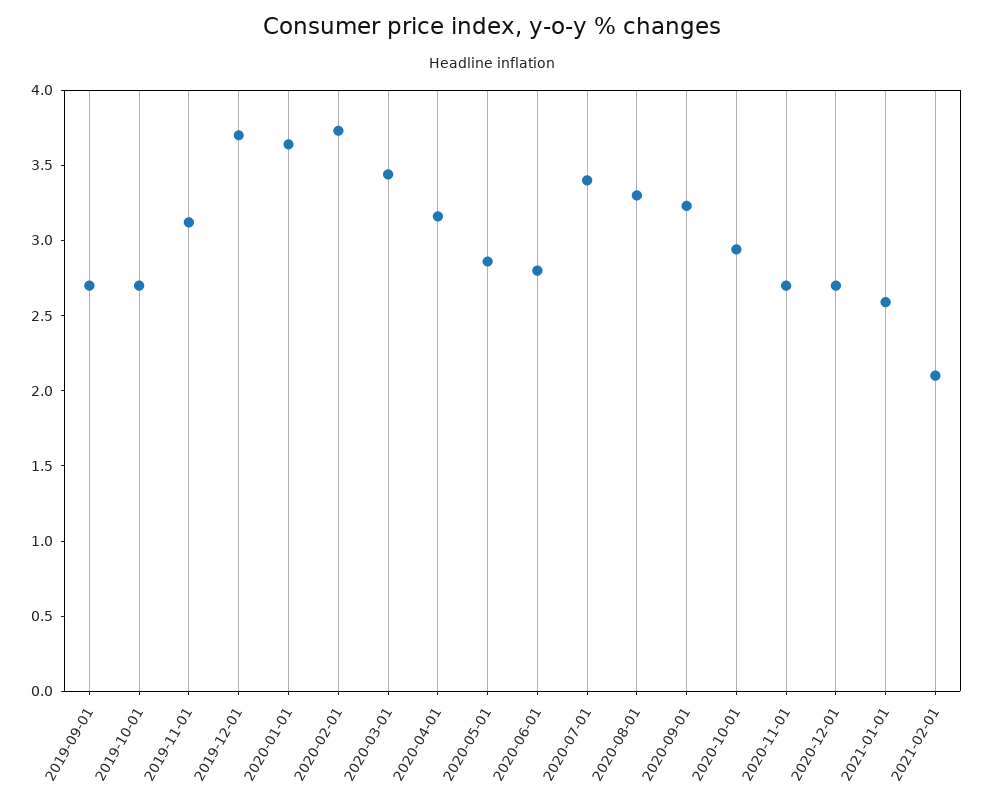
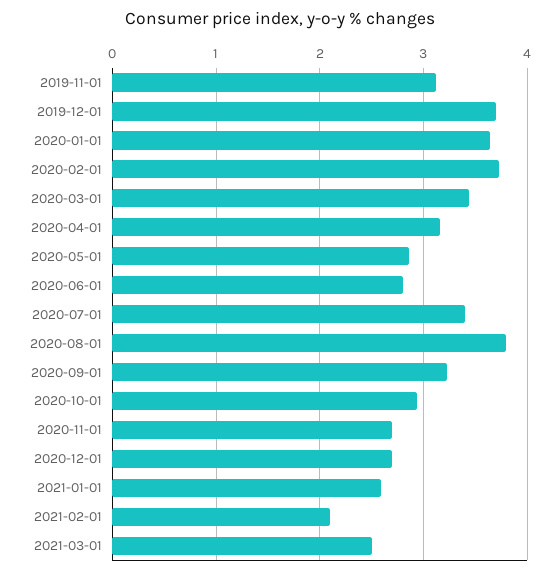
2019-09-01: 2.7 -> none
2019-10-01: 2.7 -> none
2020-08-01: 3.3 -> 3.8
2021-03-01: none -> 2.5

